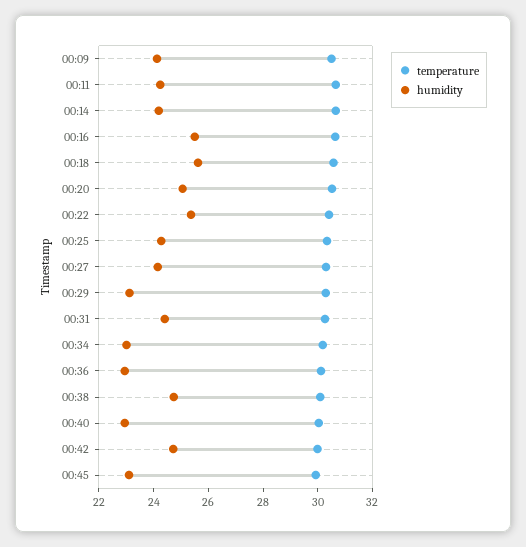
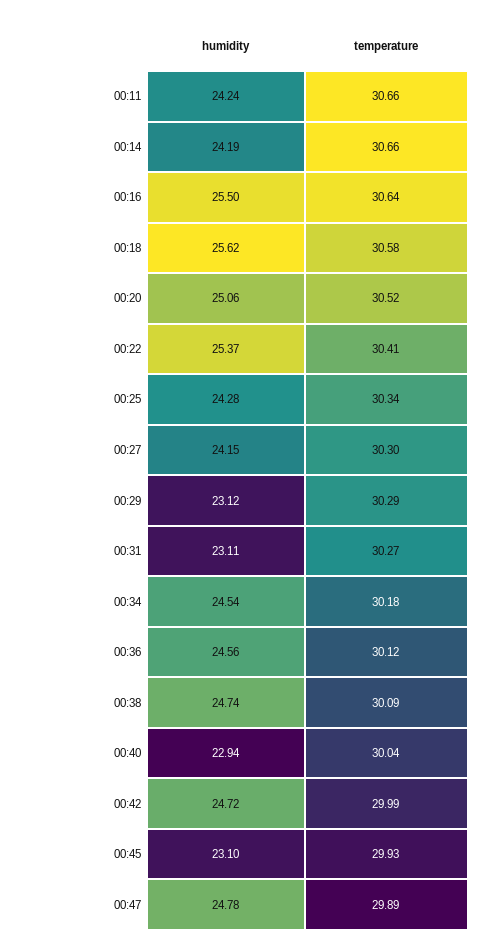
temperature, 00:09: 30.5 -> none
humidity, 00:09: 24 -> none
humidity, 00:31: 24.5 -> 23.11
humidity, 00:34: 23 -> 24.54
humidity, 00:36: 23 -> 24.56
humidity, 00:47: none -> 24.78
temperature, 00:47: none -> 29.89

